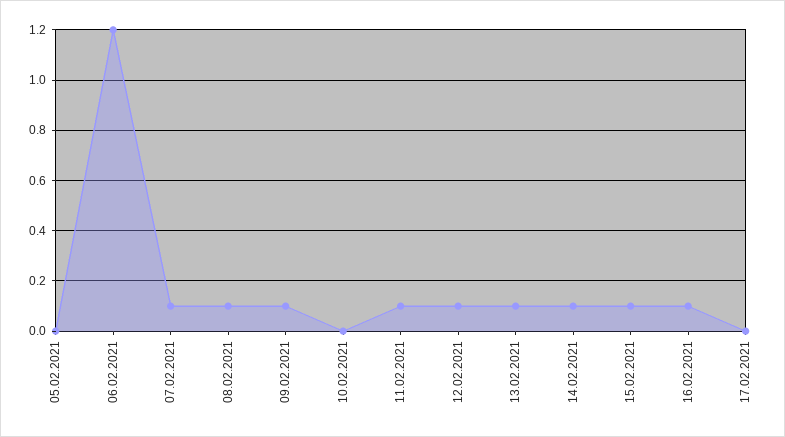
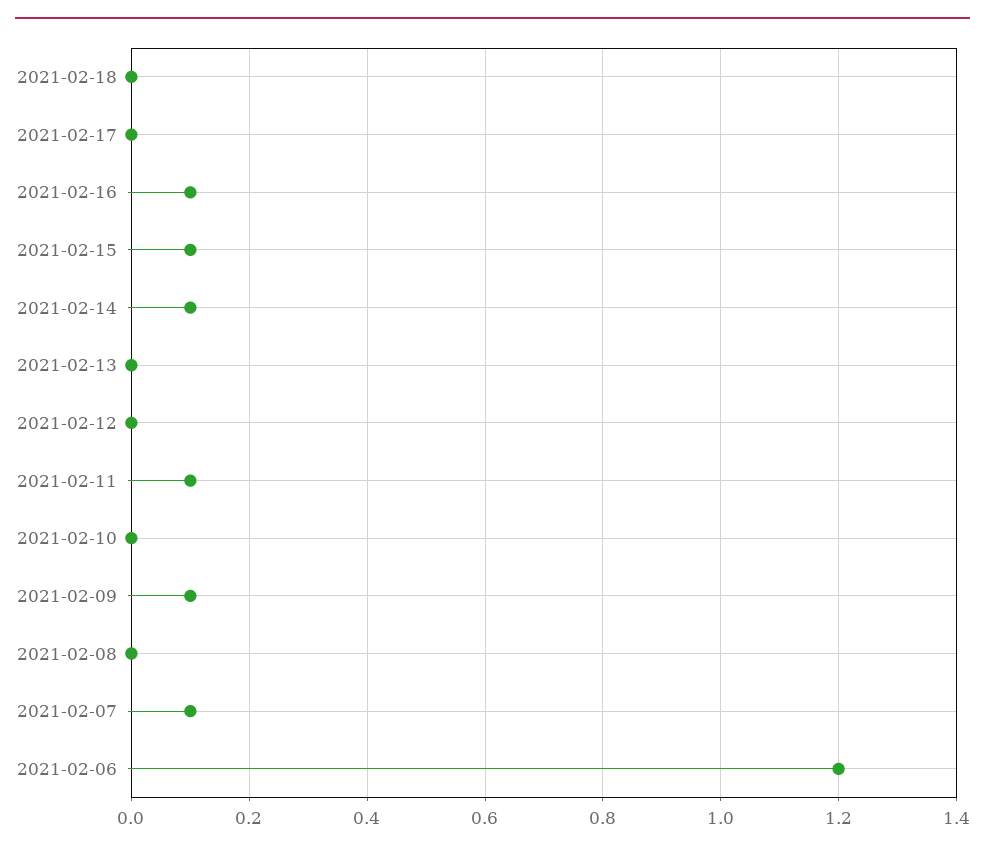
05.02.2021: 0 -> none
08.02.2021: 0.1 -> 0
12.02.2021: 0.1 -> 0
13.02.2021: 0.1 -> 0
2021-02-18: none -> 0

